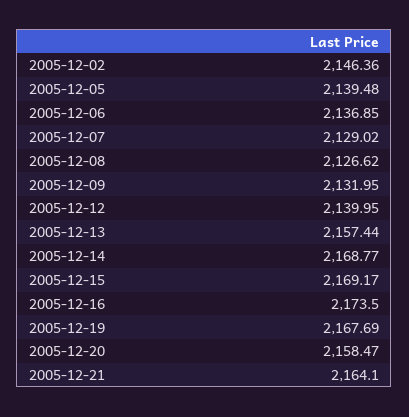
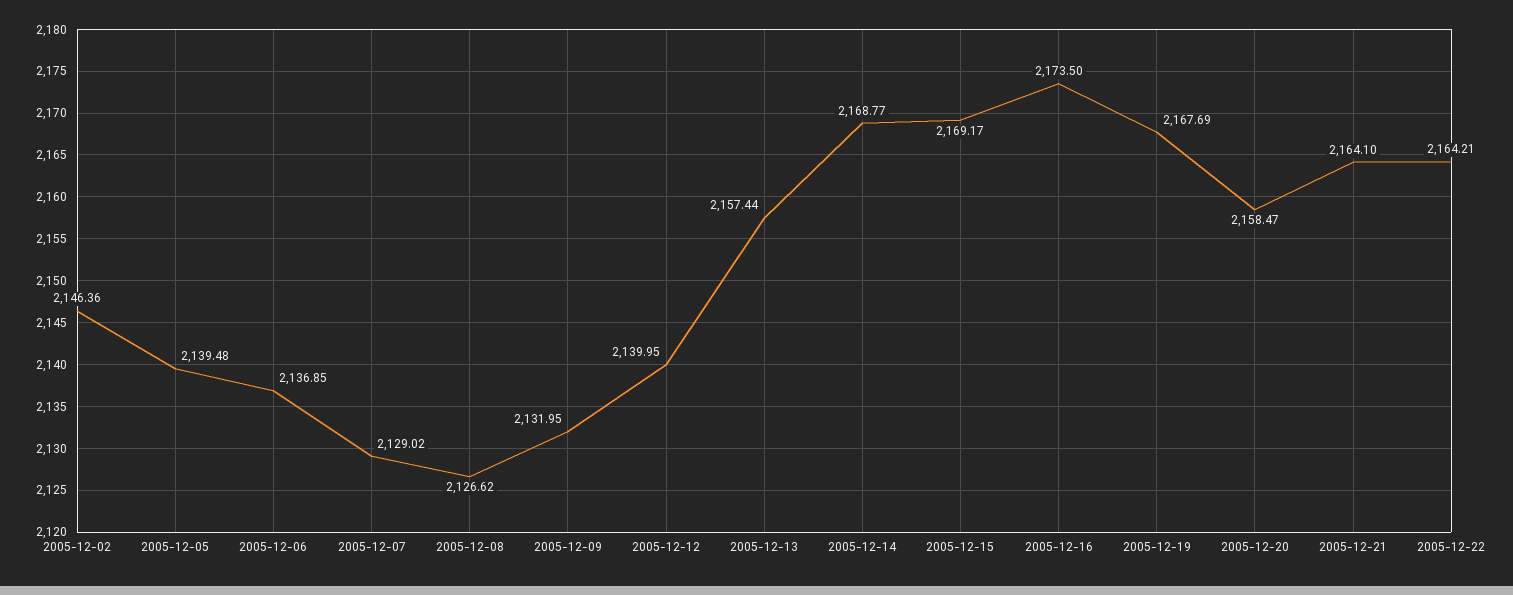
2005-12-22: none -> 2164.21

